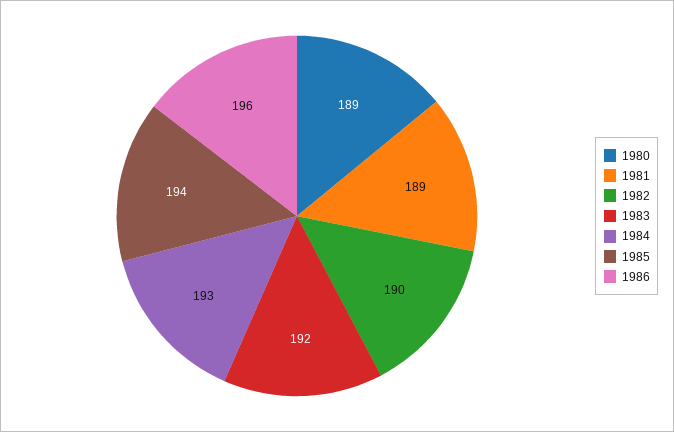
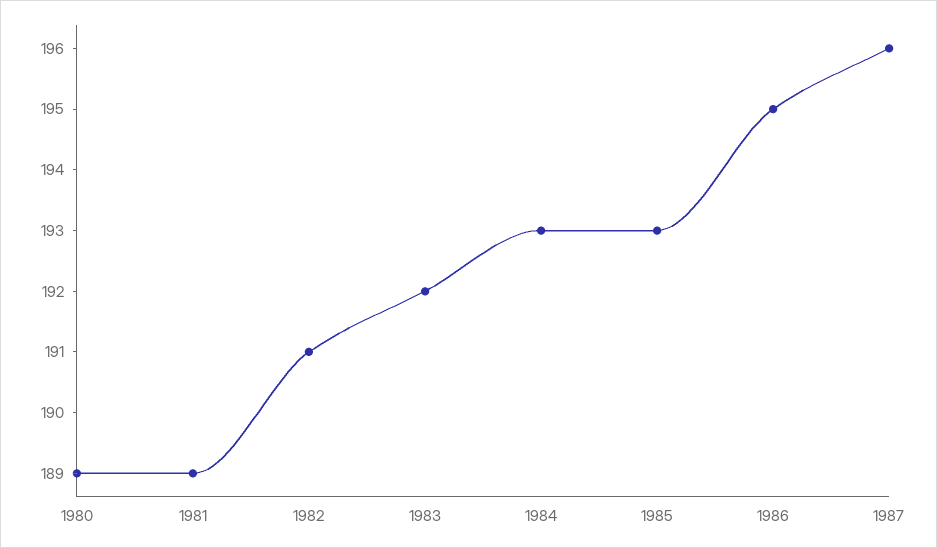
1982: 190 -> 191
1985: 194 -> 193
1986: 196 -> 195
1987: none -> 196

